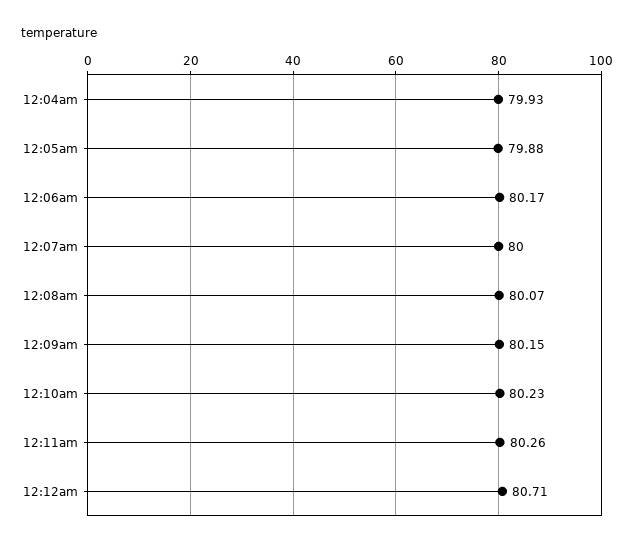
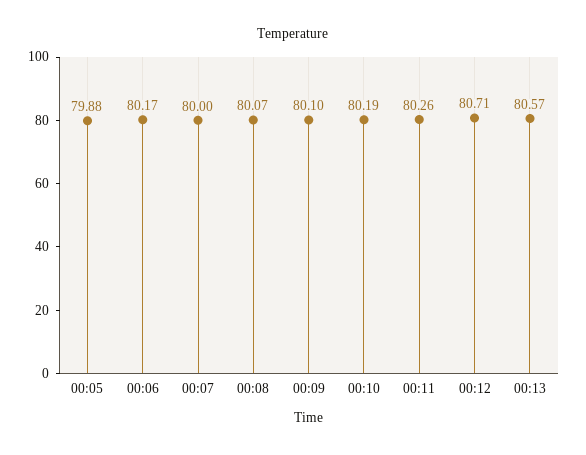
12:04am: 79.93 -> none
12:09am: 80.15 -> 80.1
12:10am: 80.23 -> 80.19
00:13: none -> 80.57

